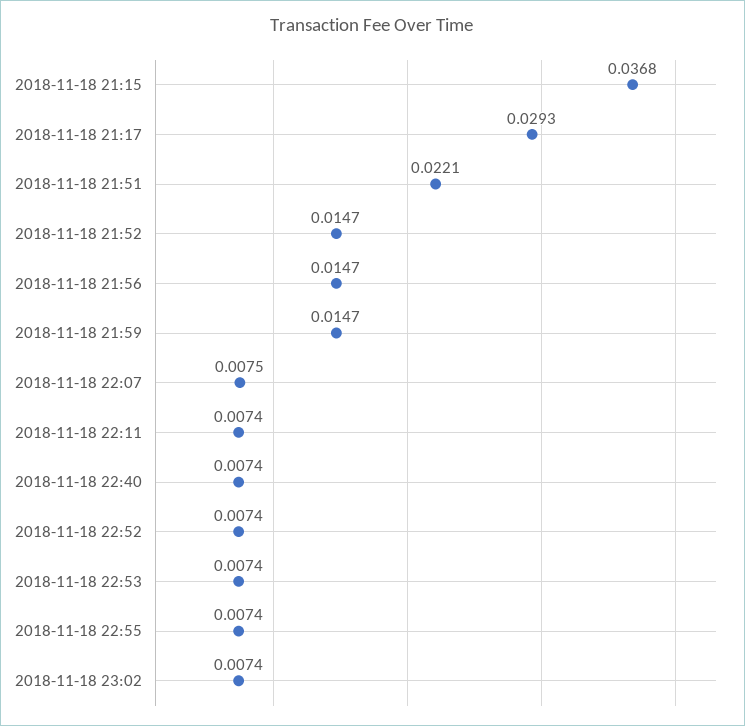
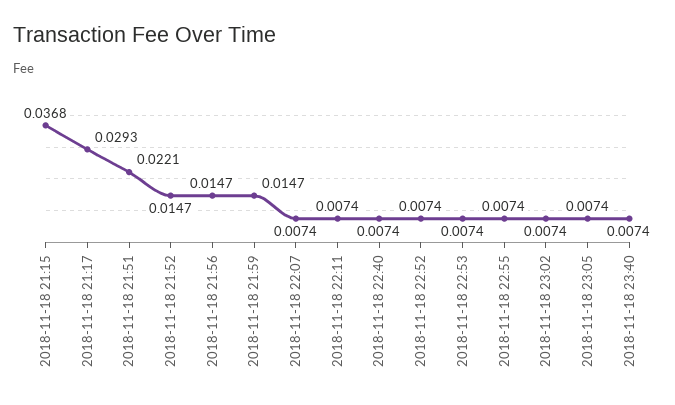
2018-11-18 22:07: 0.0075 -> 0.0074
2018-11-18 23:05: none -> 0.0074
2018-11-18 23:40: none -> 0.0074

